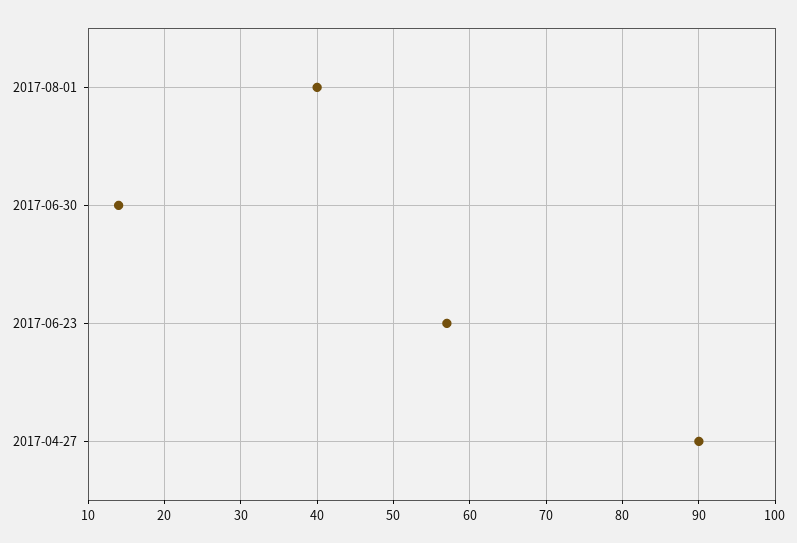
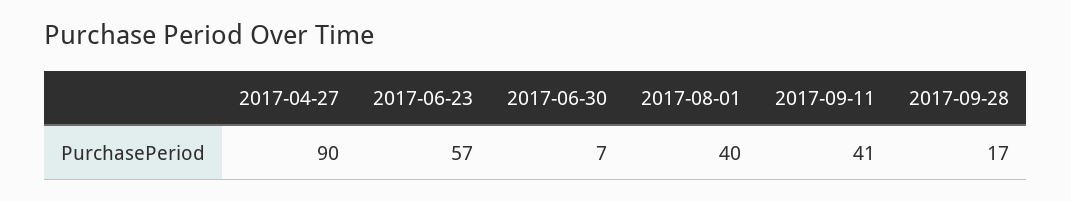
2017-06-30: 14 -> 7
2017-09-11: none -> 41
2017-09-28: none -> 17

